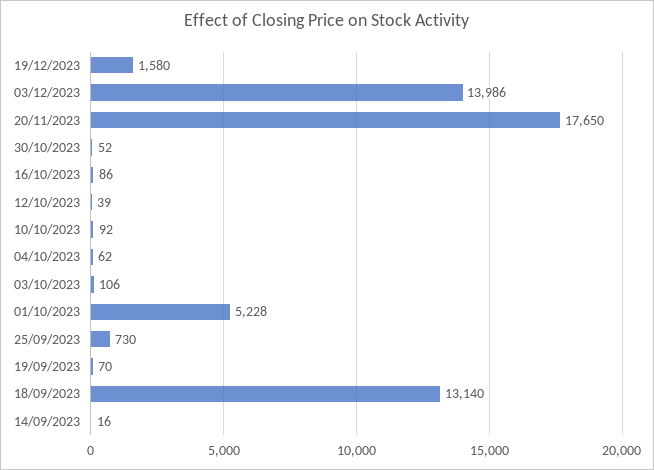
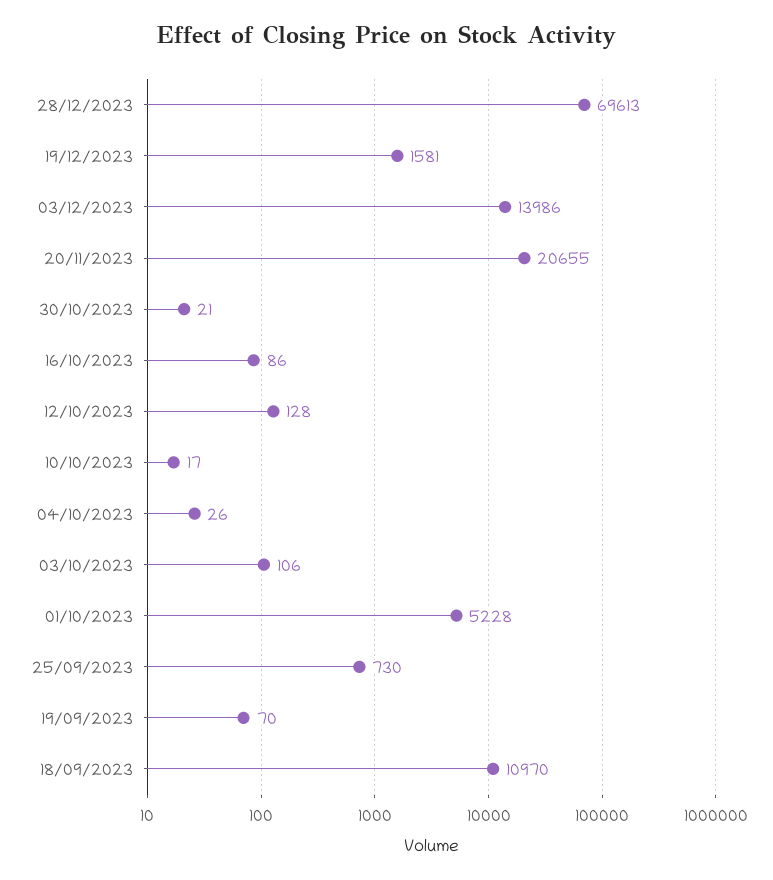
19/12/2023: 1580 -> 1581
20/11/2023: 17650 -> 20655
30/10/2023: 52 -> 21
12/10/2023: 39 -> 128
10/10/2023: 92 -> 17
04/10/2023: 62 -> 26
18/09/2023: 13140 -> 10970
14/09/2023: 16 -> none
28/12/2023: none -> 69613

